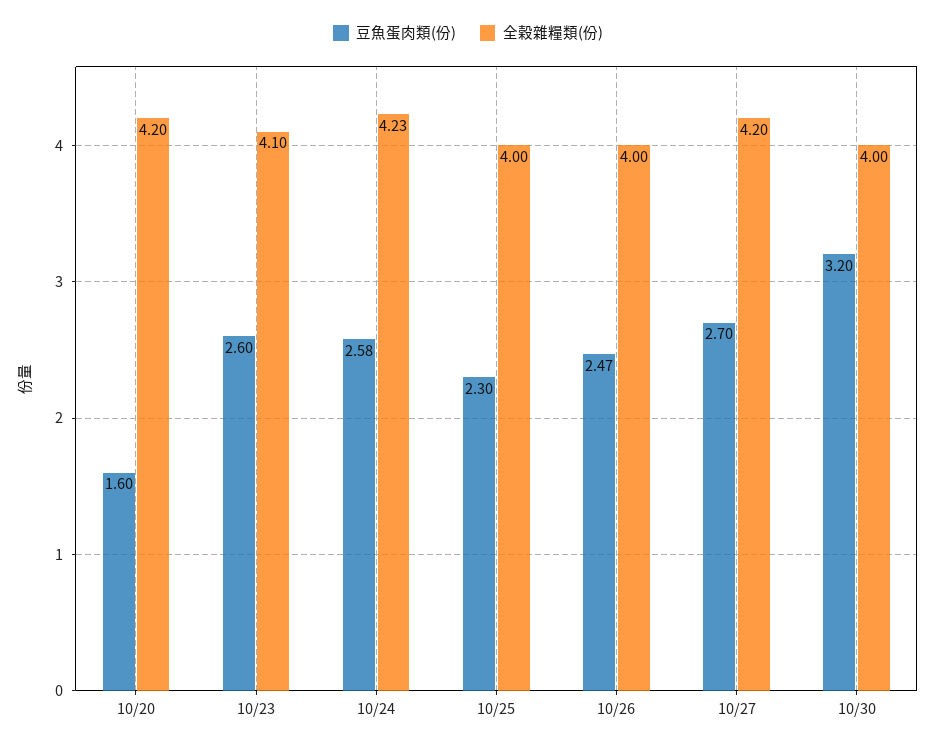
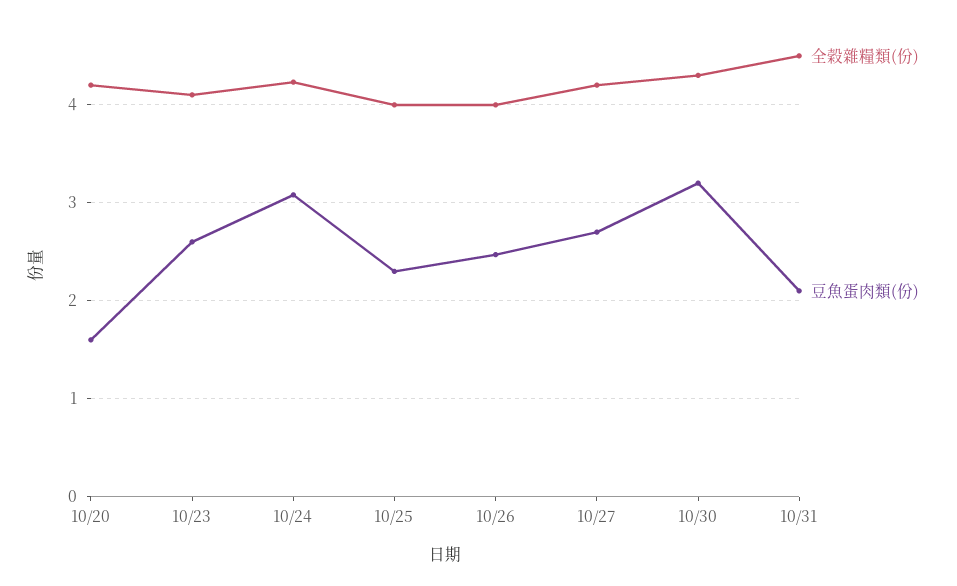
豆魚蛋肉類(份), 10/24: 2.58 -> 3.1
全穀雜糧類(份), 10/30: 4 -> 4.3
全穀雜糧類(份), 10/31: none -> 4.5
豆魚蛋肉類(份), 10/31: none -> 2.1

